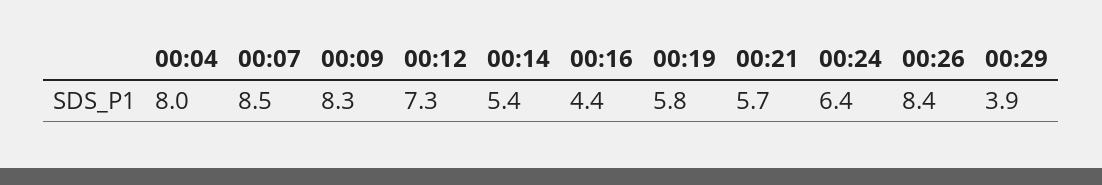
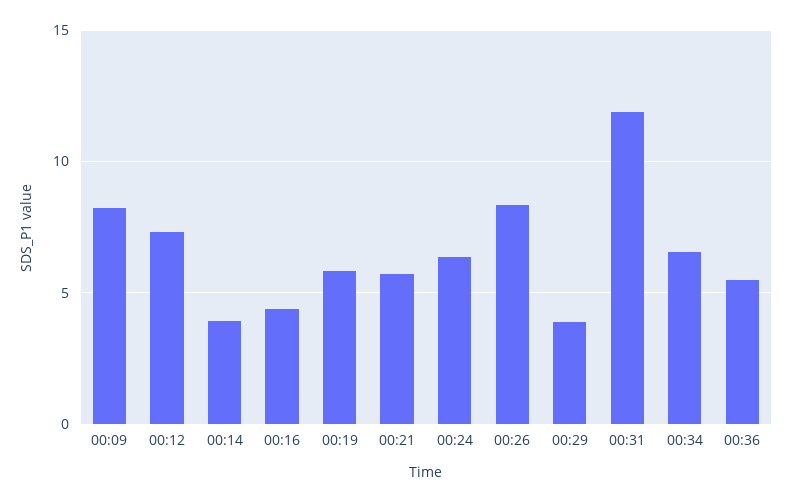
00:04: 8 -> none
00:07: 8.5 -> none
00:14: 5.4 -> 4
00:31: none -> 12
00:34: none -> 6.5
00:36: none -> 5.5

